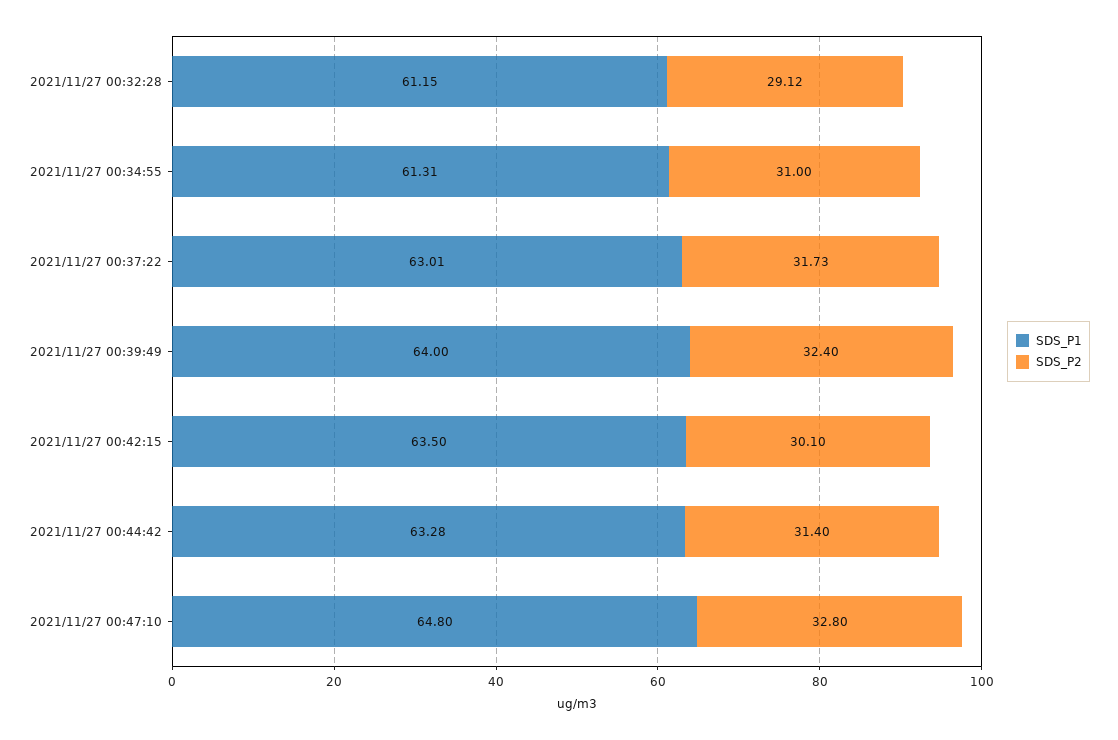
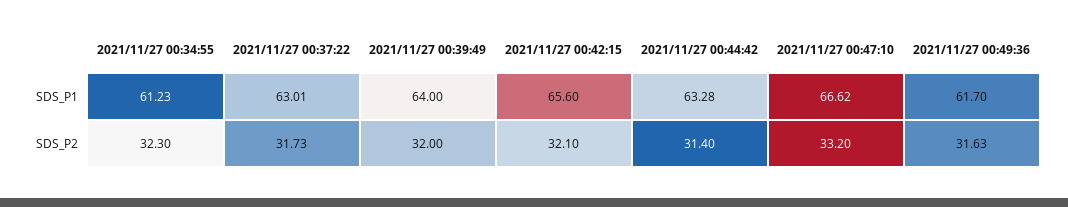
SDS_P1, 2021/11/27 00:32:28: 61.15 -> none
SDS_P2, 2021/11/27 00:32:28: 29.12 -> none
SDS_P1, 2021/11/27 00:34:55: 61.31 -> 61.23
SDS_P2, 2021/11/27 00:34:55: 31 -> 32.3
SDS_P2, 2021/11/27 00:39:49: 32.4 -> 32
SDS_P1, 2021/11/27 00:42:15: 63.5 -> 65.6
SDS_P2, 2021/11/27 00:42:15: 30.1 -> 32.1
SDS_P1, 2021/11/27 00:47:10: 64.8 -> 66.62
SDS_P2, 2021/11/27 00:47:10: 32.8 -> 33.2
SDS_P1, 2021/11/27 00:49:36: none -> 61.7
SDS_P2, 2021/11/27 00:49:36: none -> 31.63

